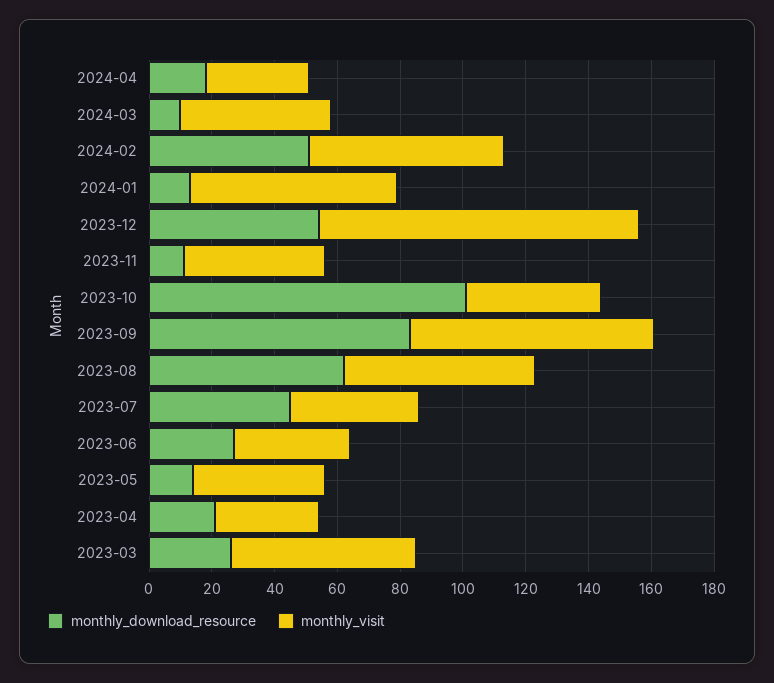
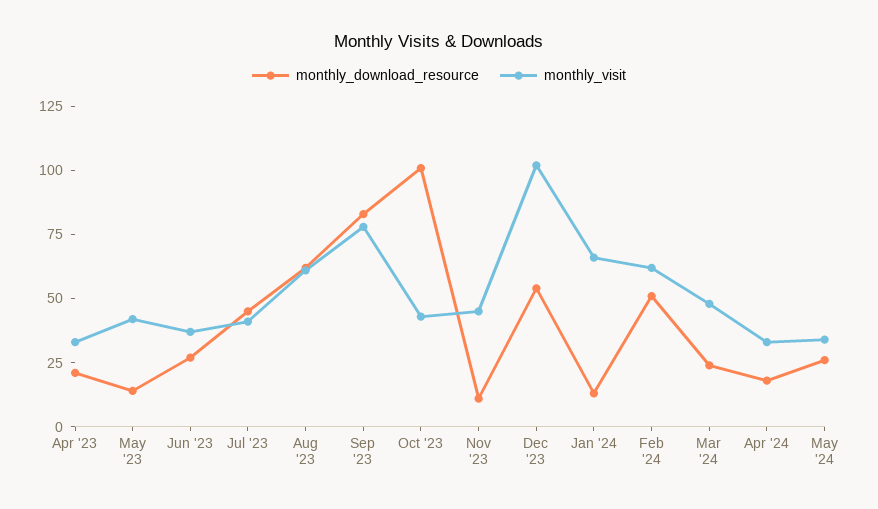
monthly_download_resource, 2024-03: 10 -> 25
monthly_download_resource, 2023-03: 25 -> none
monthly_visit, 2023-03: 60 -> none
monthly_download_resource, May '24: none -> 25
monthly_visit, May '24: none -> 35

